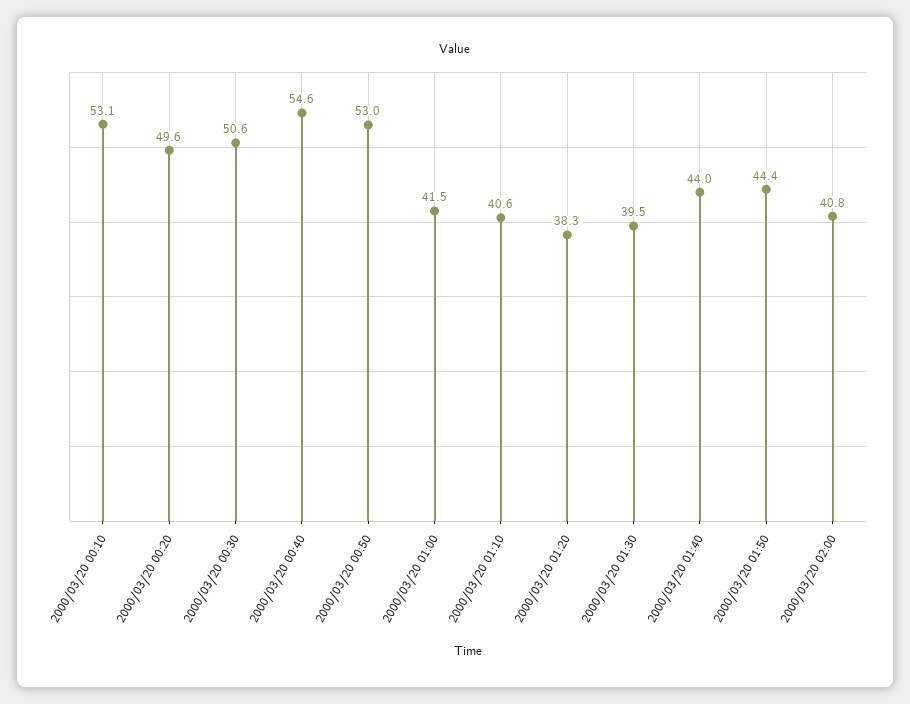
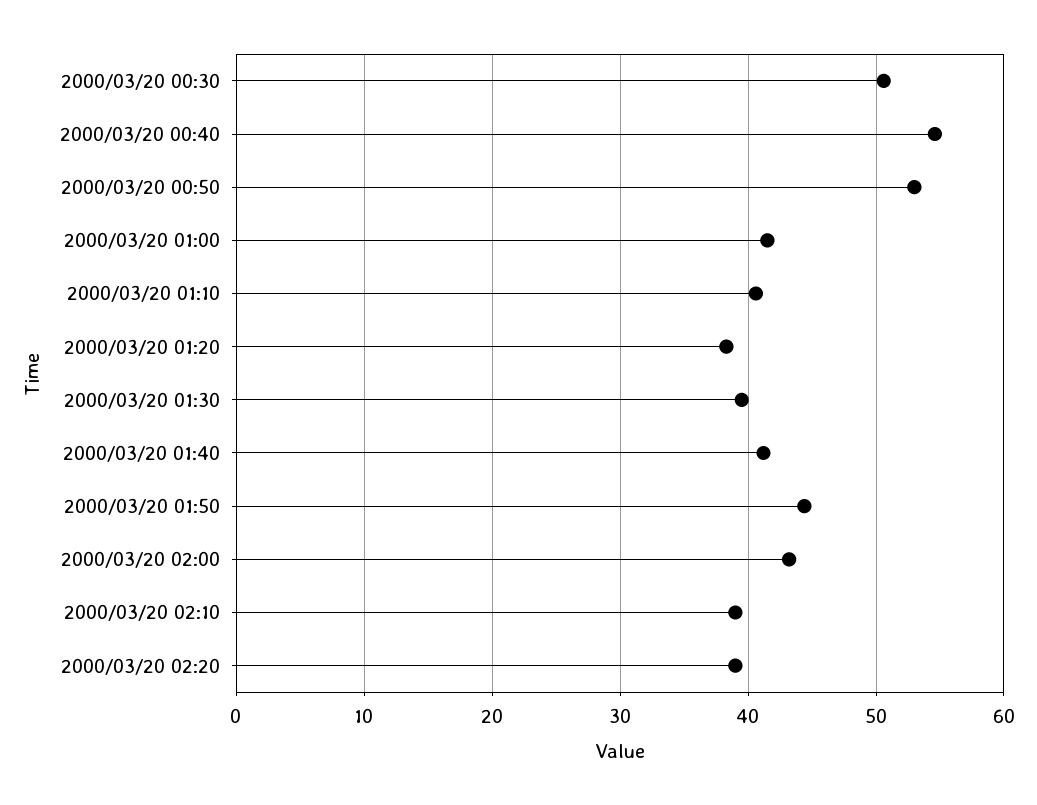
2000/03/20 00:10: 53.1 -> none
2000/03/20 00:20: 49.6 -> none
2000/03/20 01:40: 44 -> 41
2000/03/20 02:00: 40.8 -> 43
2000/03/20 02:10: none -> 39
2000/03/20 02:20: none -> 39

